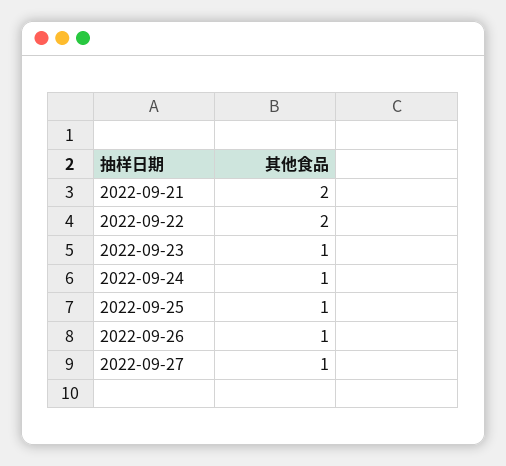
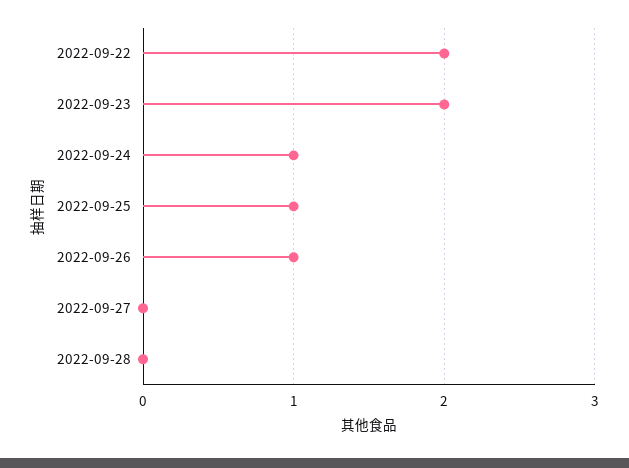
2022-09-21: 2 -> none
2022-09-23: 1 -> 2
2022-09-27: 1 -> 0
2022-09-28: none -> 0

